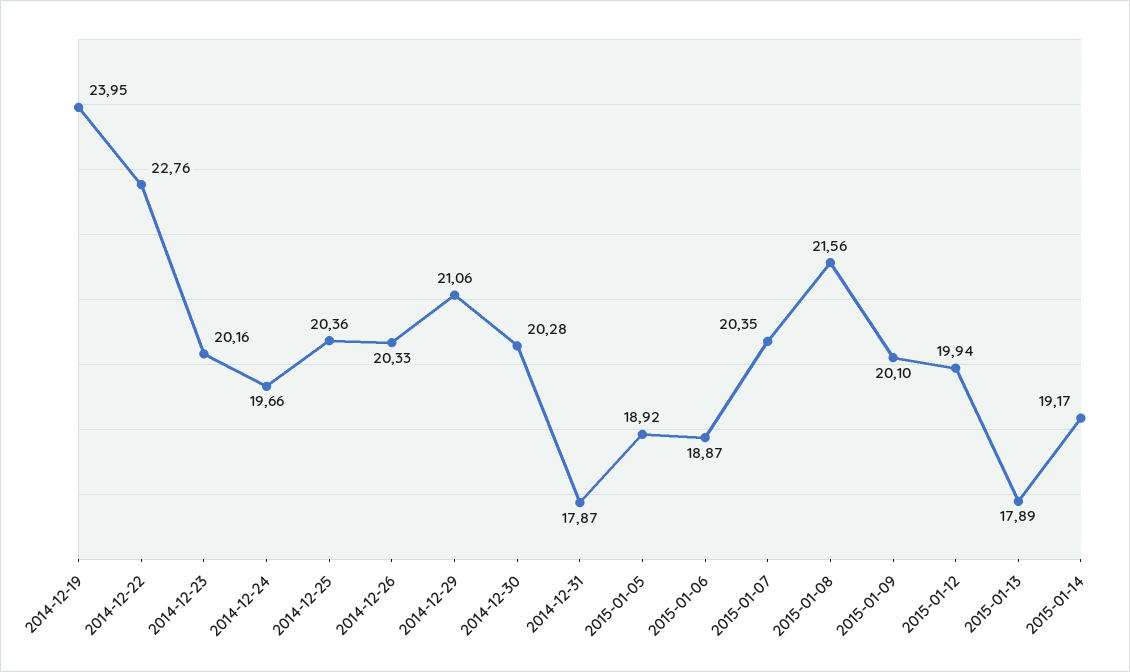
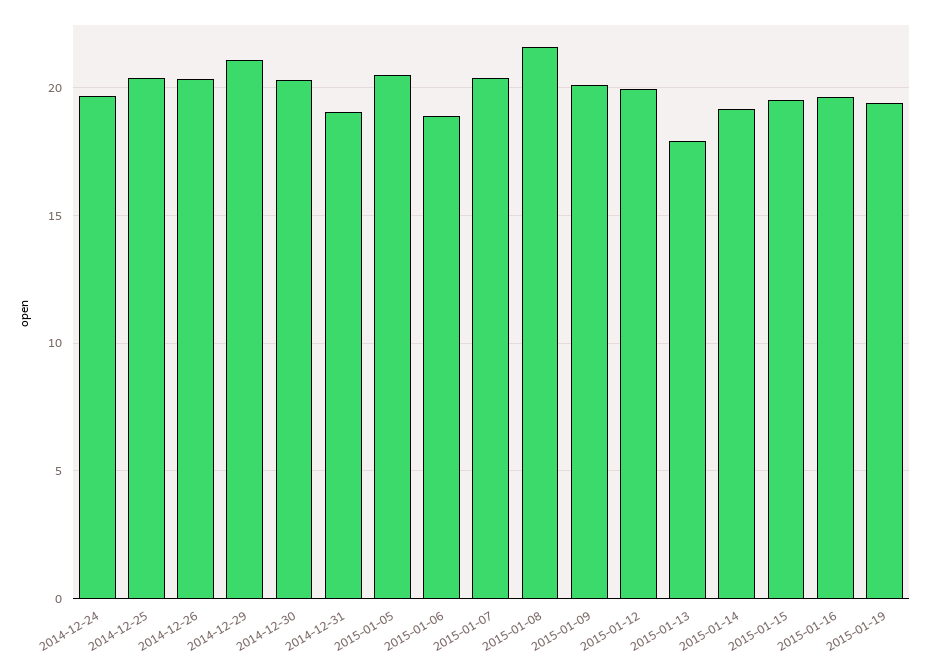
2014-12-19: 23.95 -> none
2014-12-22: 22.76 -> none
2014-12-23: 20.16 -> none
2014-12-31: 17.87 -> 19
2015-01-05: 18.92 -> 20.5
2015-01-15: none -> 19.5
2015-01-16: none -> 19.5
2015-01-19: none -> 19.5

